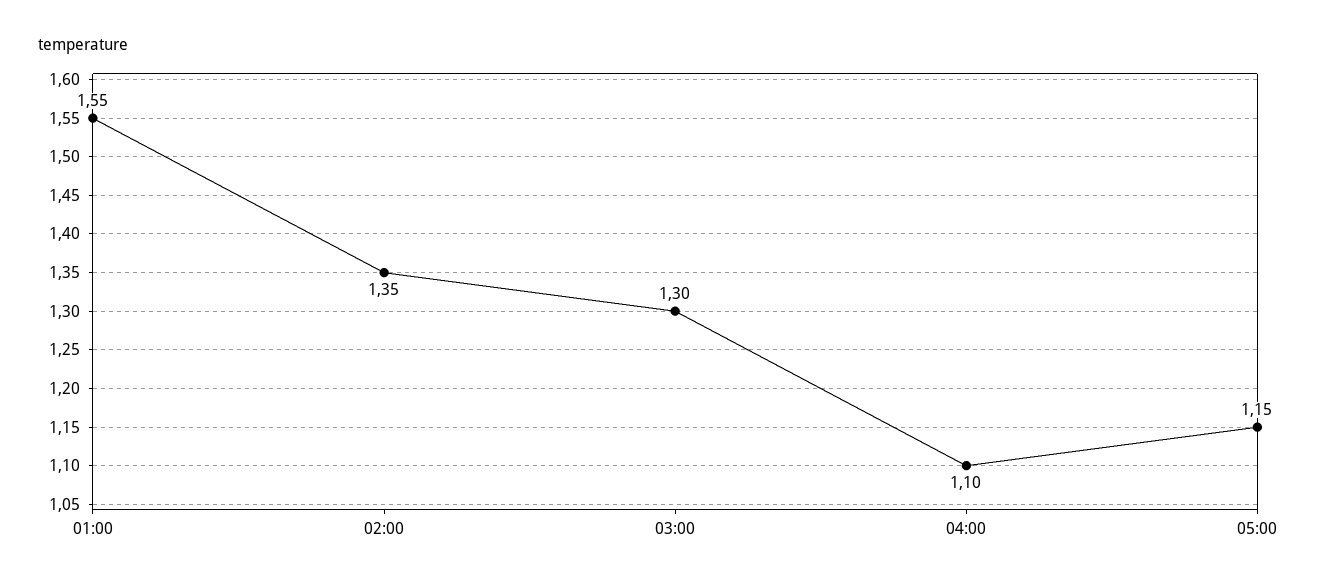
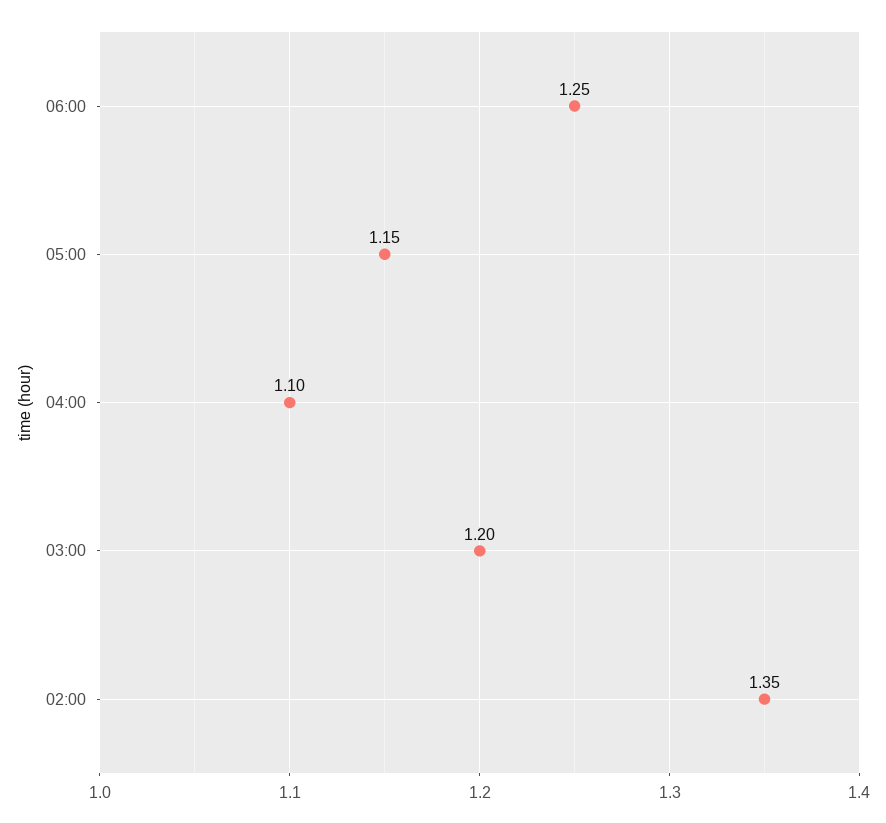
01:00: 1.55 -> none
03:00: 1.3 -> 1.2
06:00: none -> 1.25

